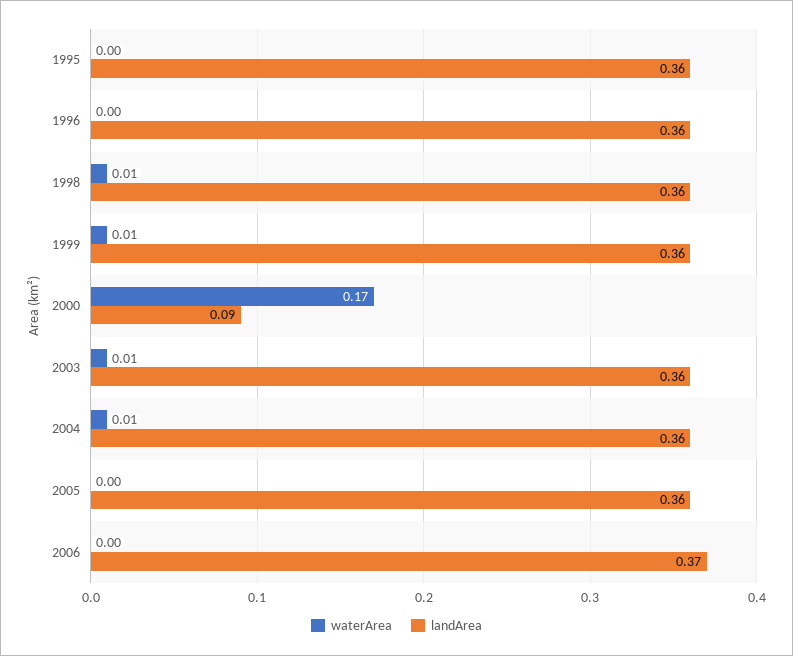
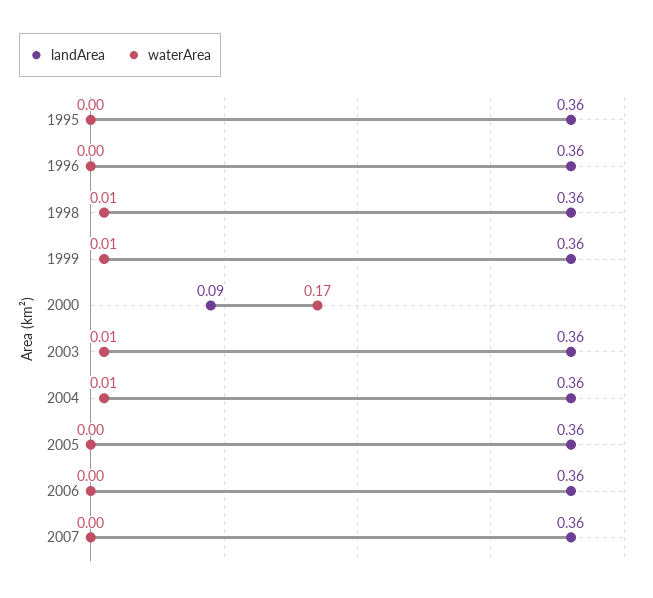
landArea, 2006: 0.37 -> 0.36
landArea, 2007: none -> 0.36
waterArea, 2007: none -> 0

